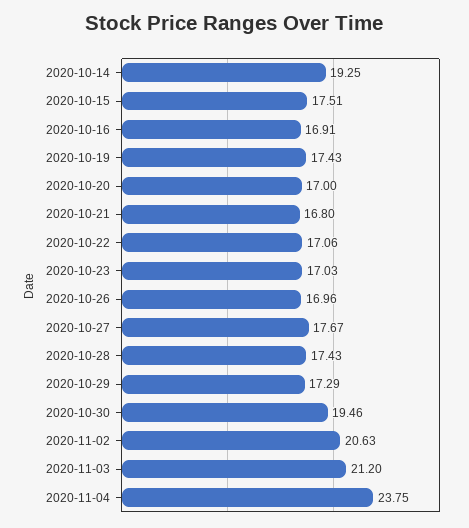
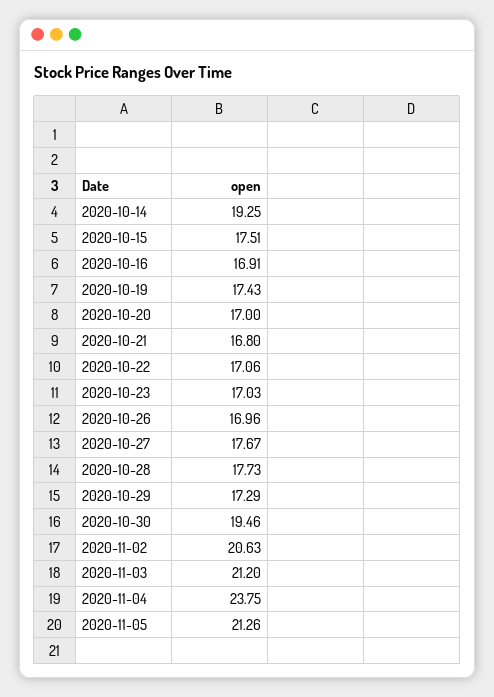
2020-10-28: 17.43 -> 17.73
2020-11-05: none -> 21.26

